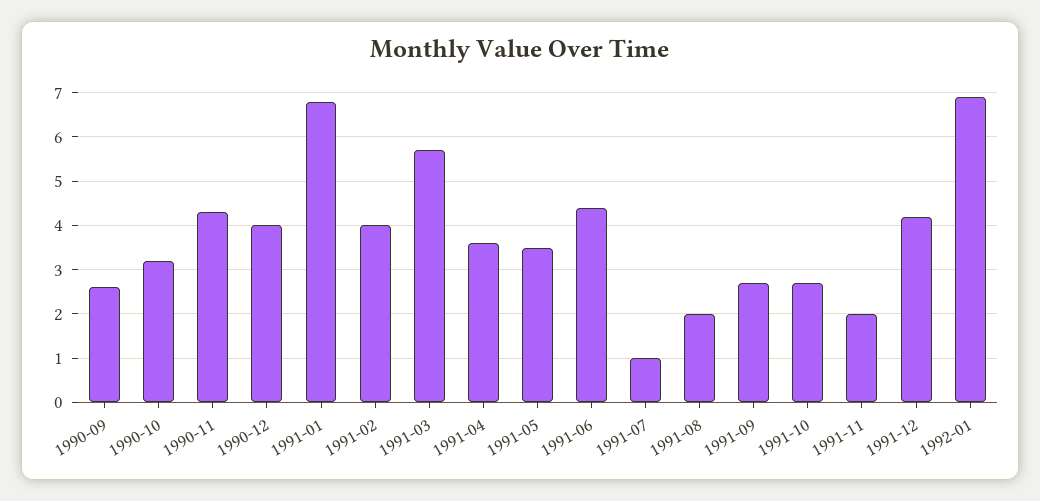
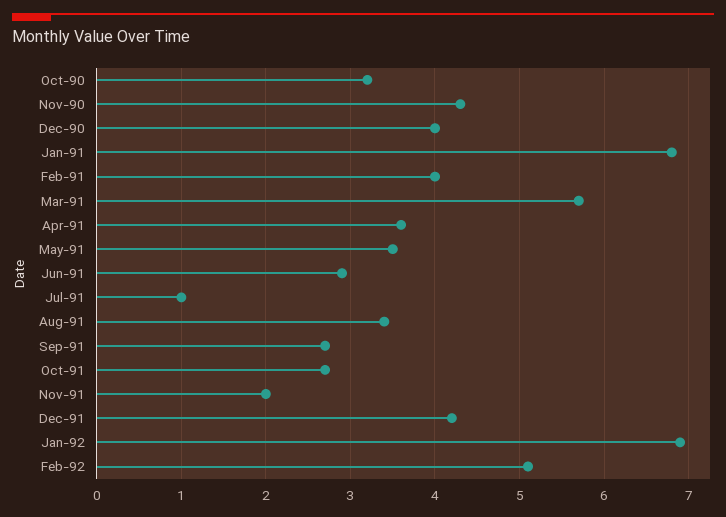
1990-09: 2.5 -> none
1991-06: 4.5 -> 2.9
1991-08: 2 -> 3.4
Feb-92: none -> 5.1

